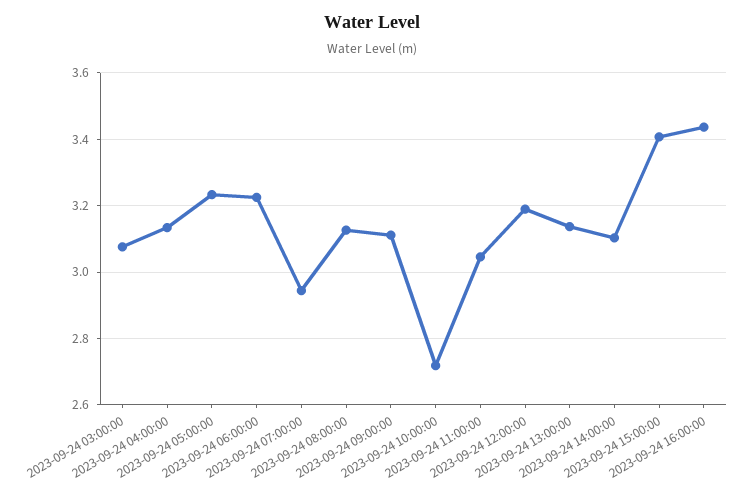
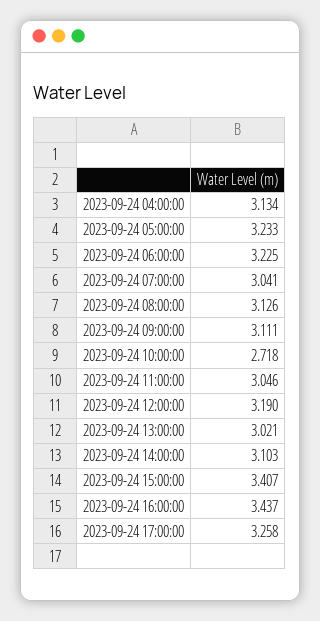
2023-09-24 03:00:00: 3.08 -> none
2023-09-24 07:00:00: 2.94 -> 3.041
2023-09-24 13:00:00: 3.14 -> 3.021
2023-09-24 17:00:00: none -> 3.258

